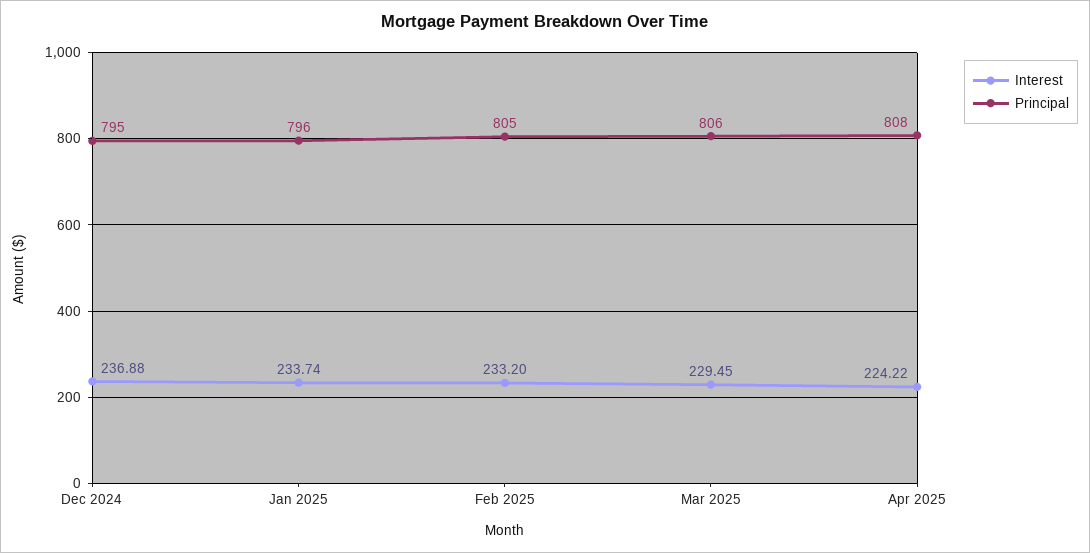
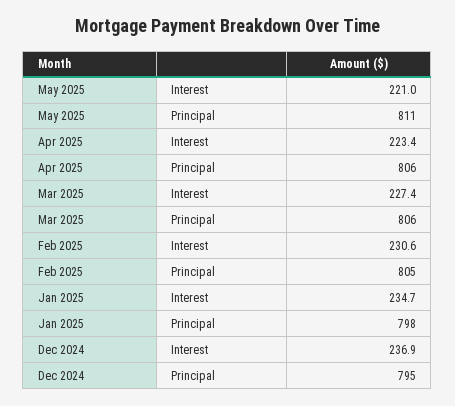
Interest, Jan 2025: 233.74 -> 234.7
Principal, Jan 2025: 796 -> 798
Interest, Feb 2025: 233.2 -> 230.6
Interest, Mar 2025: 229.45 -> 227.4
Interest, Apr 2025: 224.22 -> 223.4
Principal, Apr 2025: 808 -> 806
Interest, May 2025: none -> 221
Principal, May 2025: none -> 811

